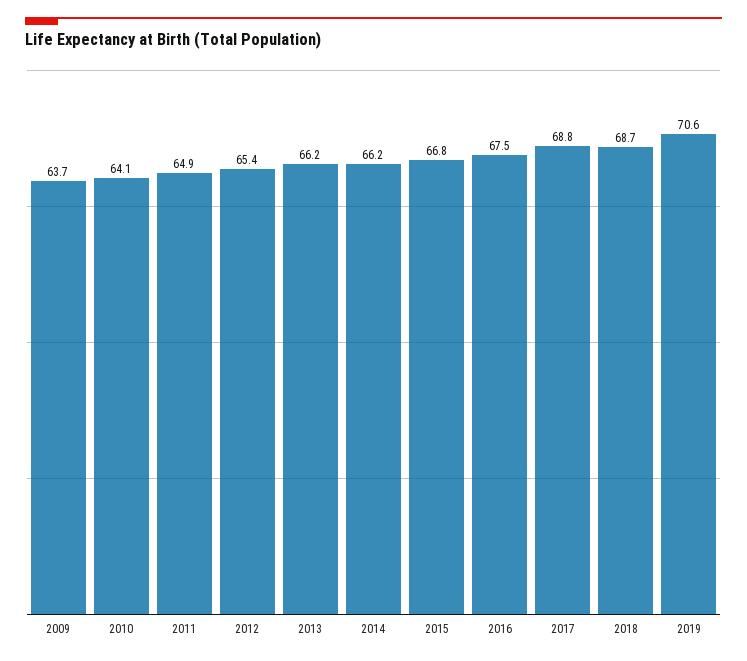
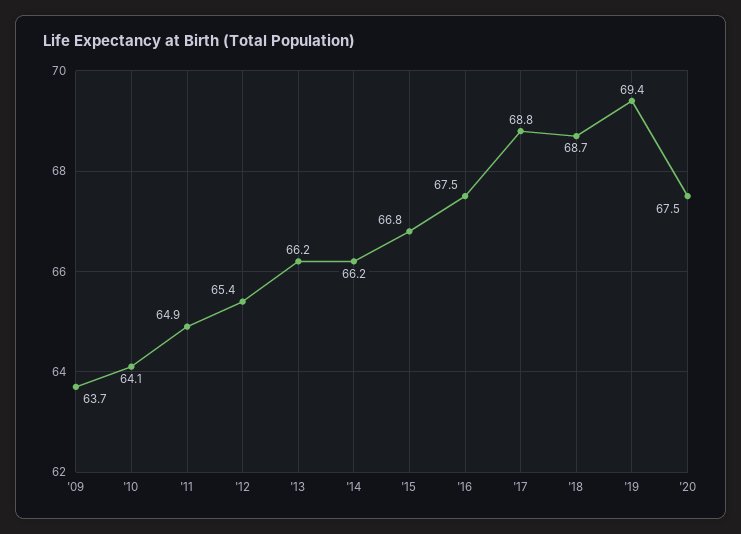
2019: 70.6 -> 69.4
'20: none -> 67.5

